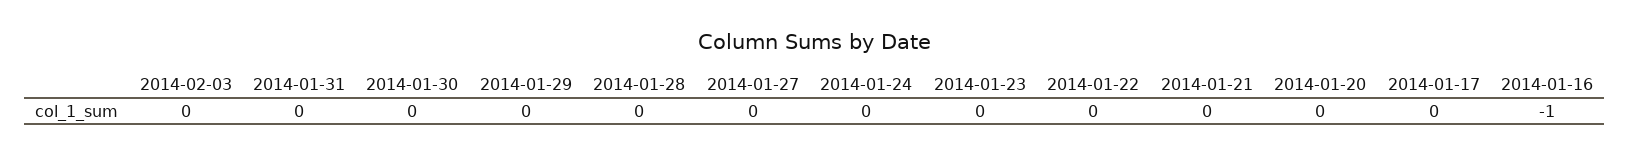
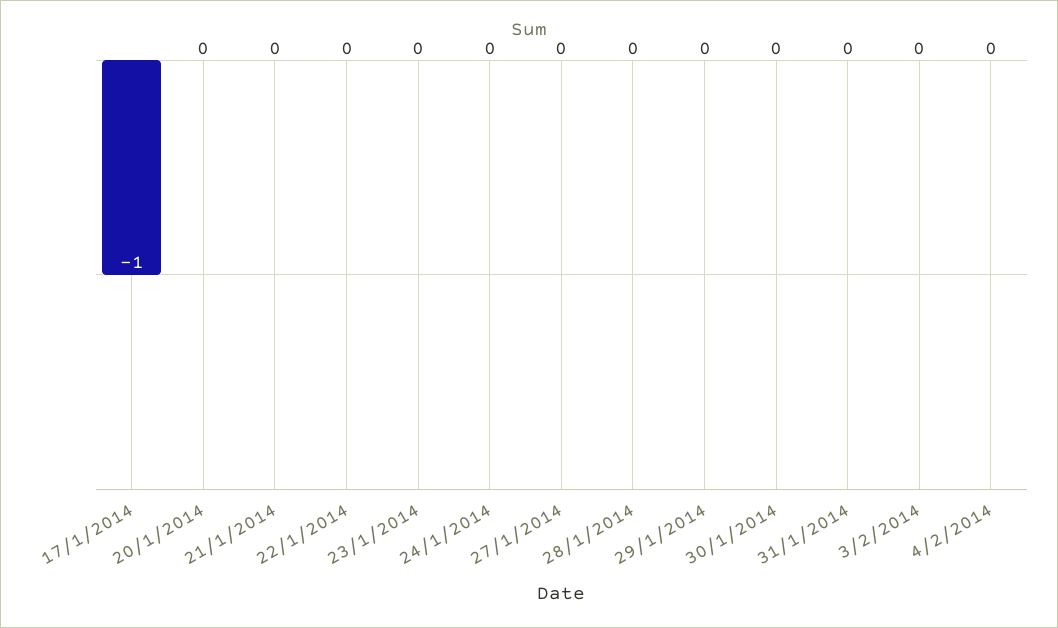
2014-01-17: 0 -> -1
2014-01-16: -1 -> none
4/2/2014: none -> 0

